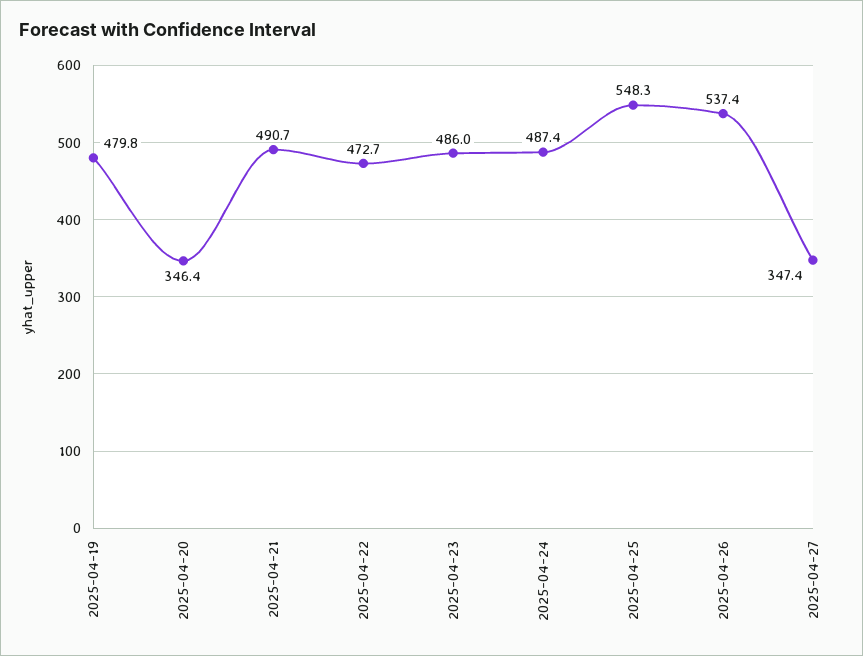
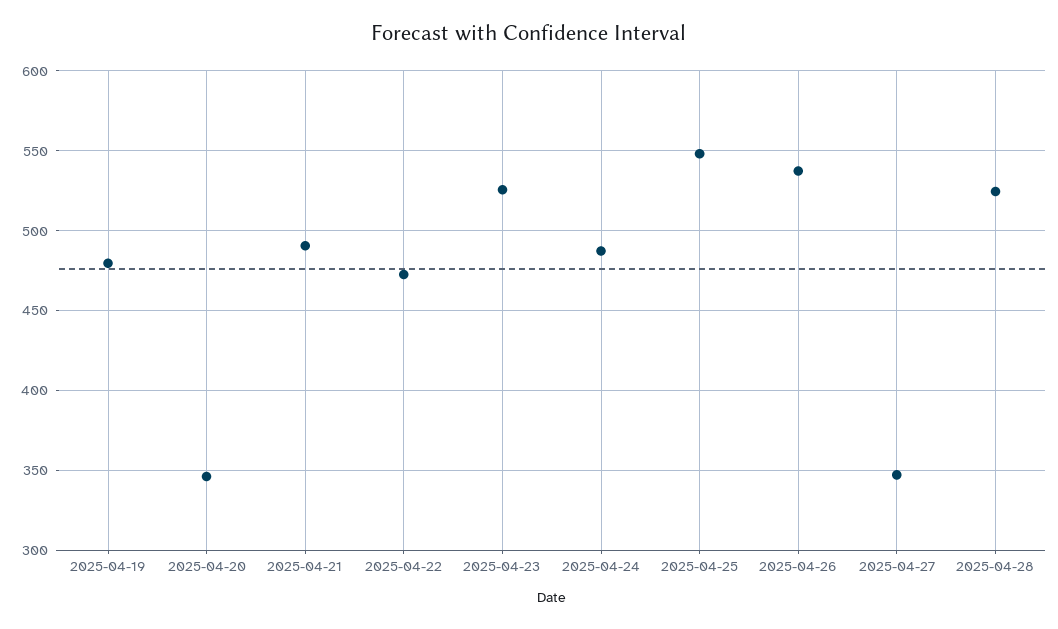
2025-04-23: 486 -> 525
2025-04-28: none -> 525

